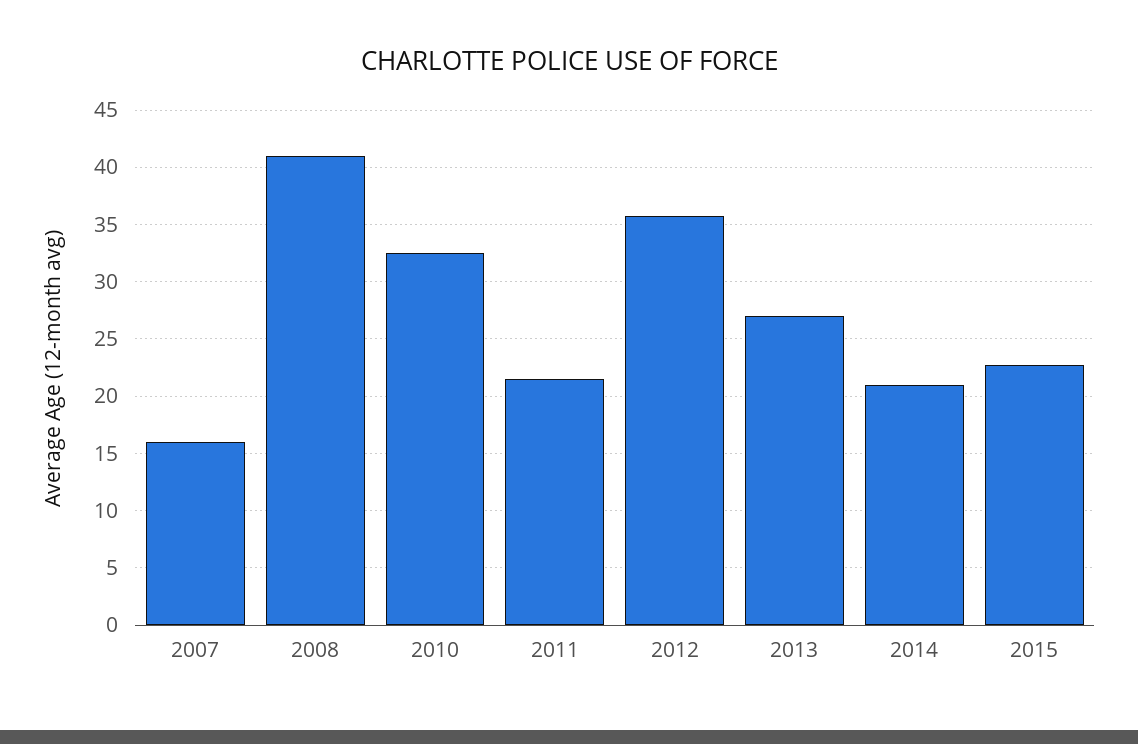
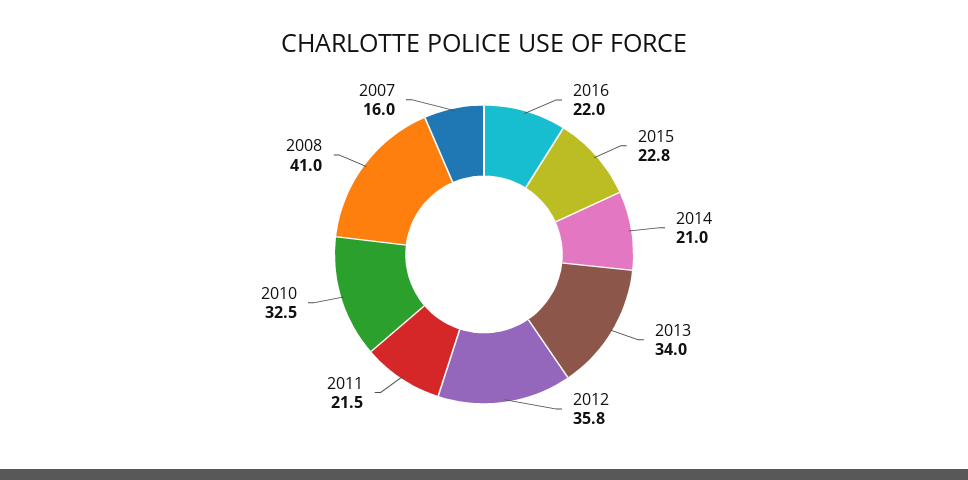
2013: 27 -> 34
2016: none -> 22

